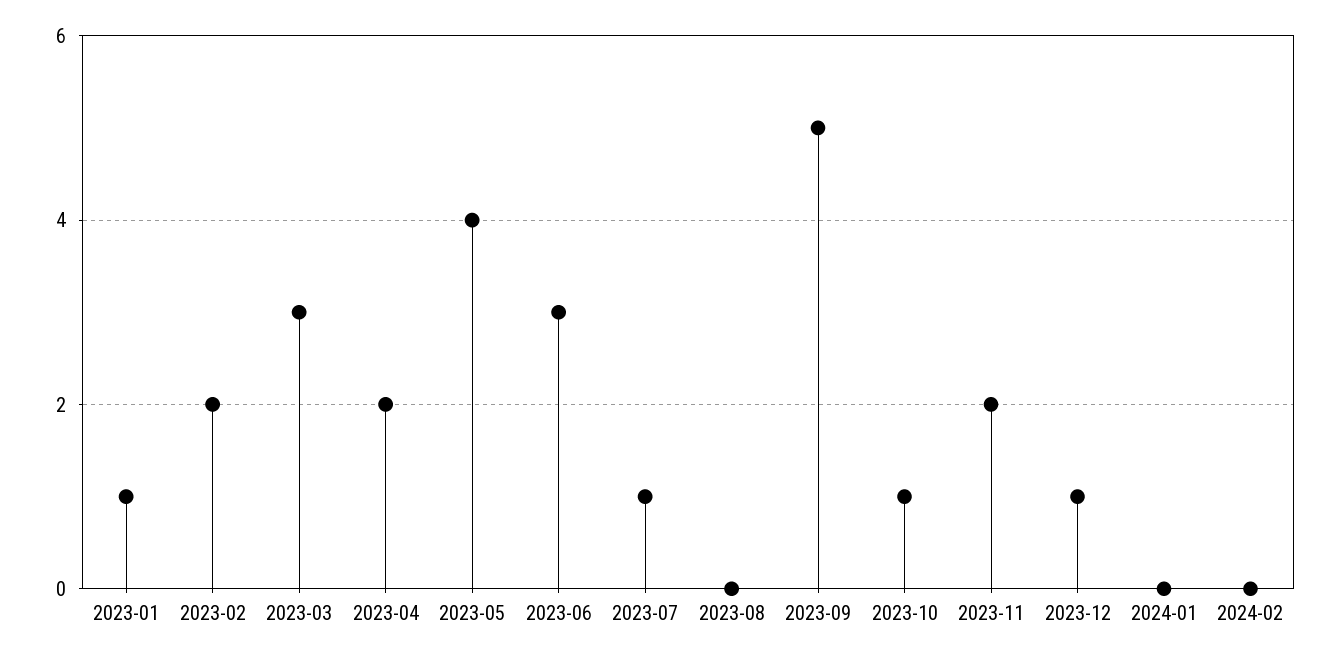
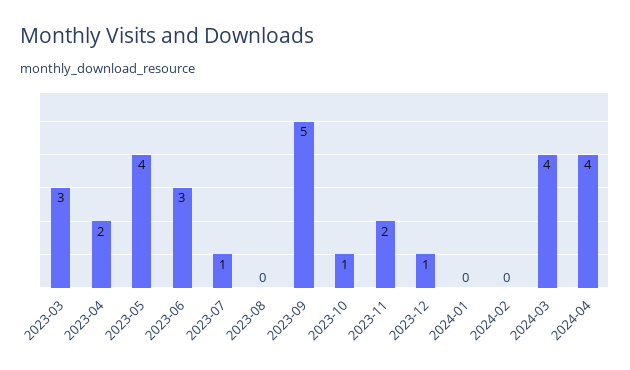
2023-01: 1 -> none
2023-02: 2 -> none
2024-03: none -> 4
2024-04: none -> 4

